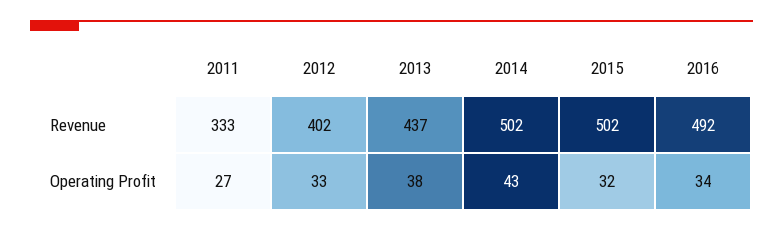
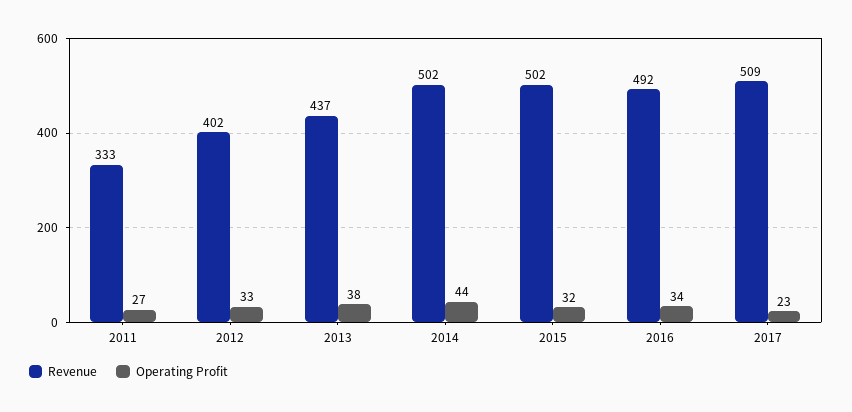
Operating Profit, 2014: 43 -> 44
Revenue, 2017: none -> 509
Operating Profit, 2017: none -> 23

